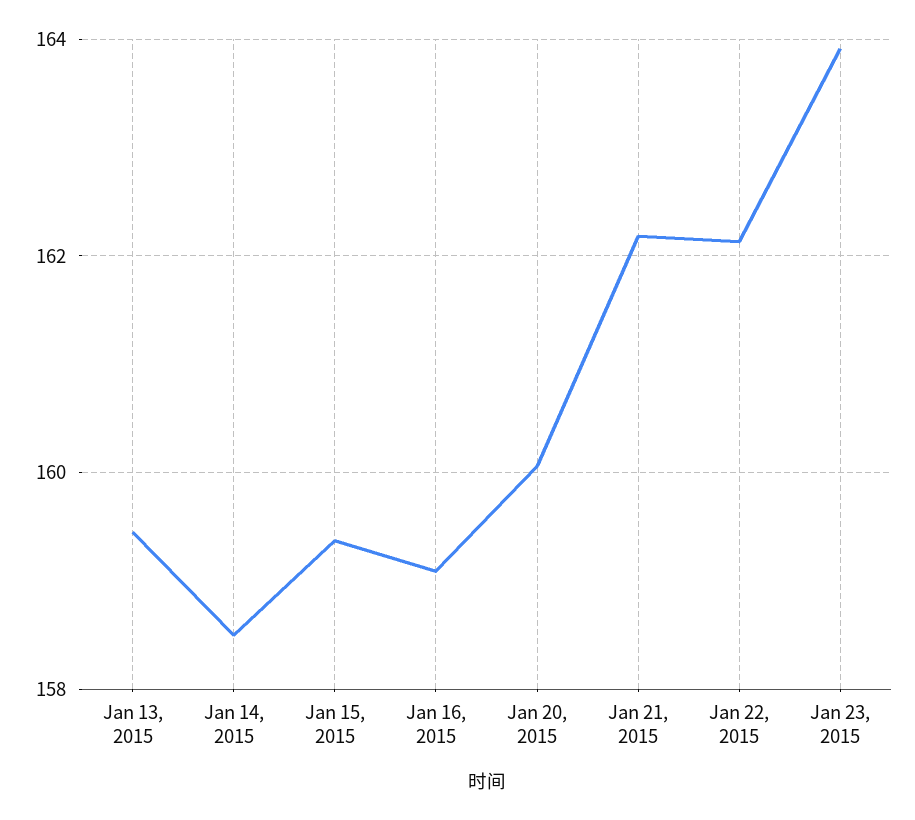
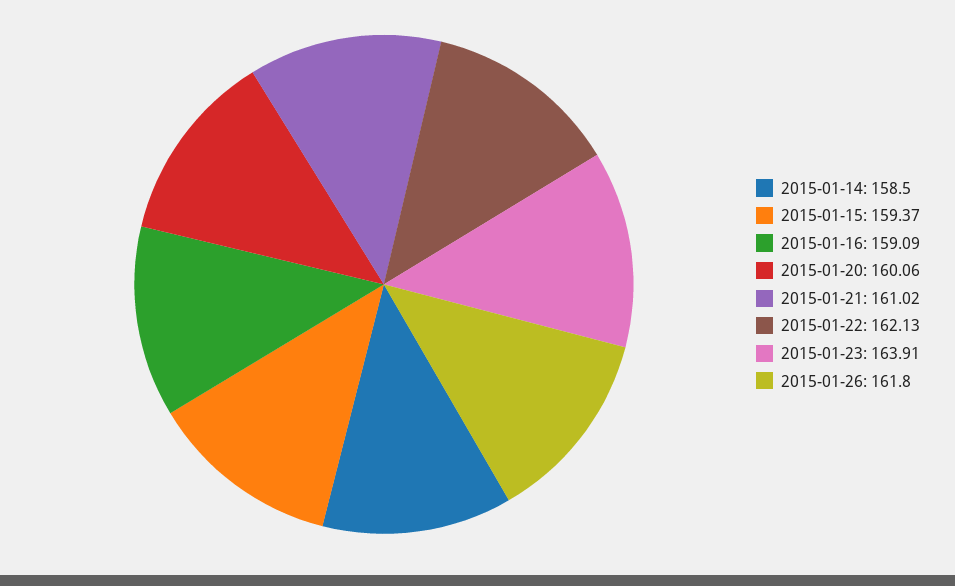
Jan 13, 2015: 159.4 -> none
Jan 21, 2015: 162.2 -> 161.02
2015-01-26: none -> 161.8

